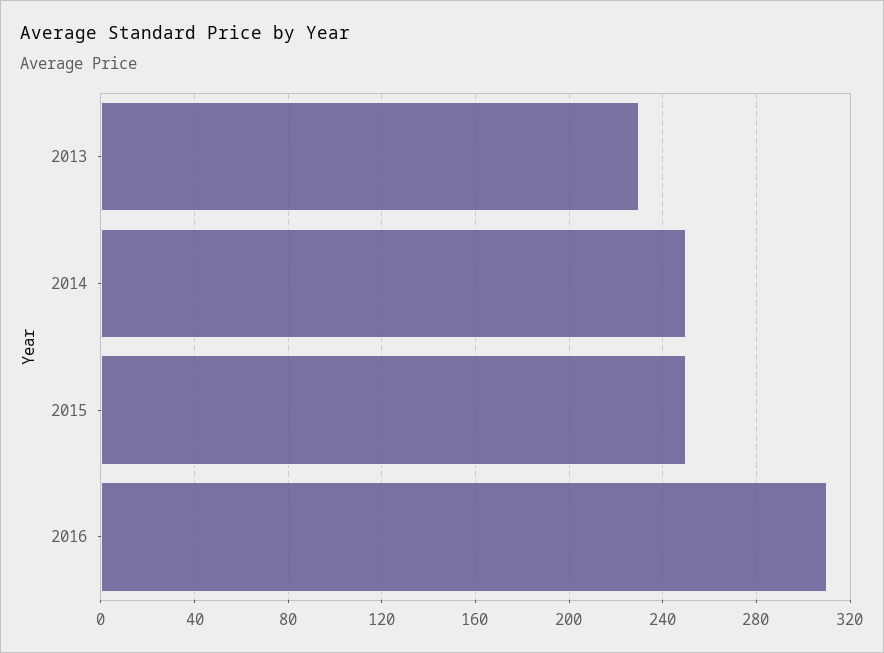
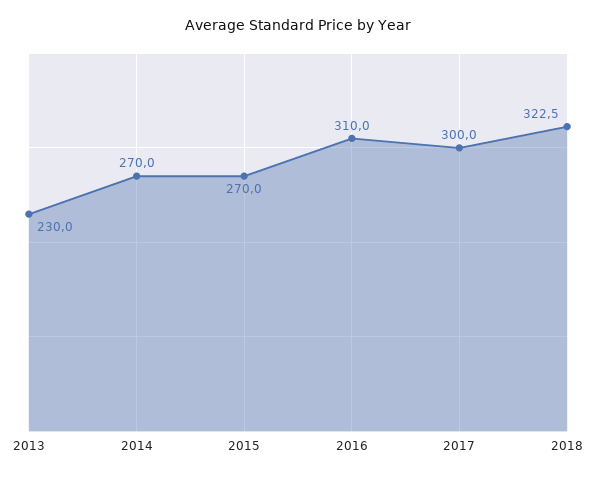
2014: 250 -> 270
2015: 250 -> 270
2017: none -> 300
2018: none -> 322.5

